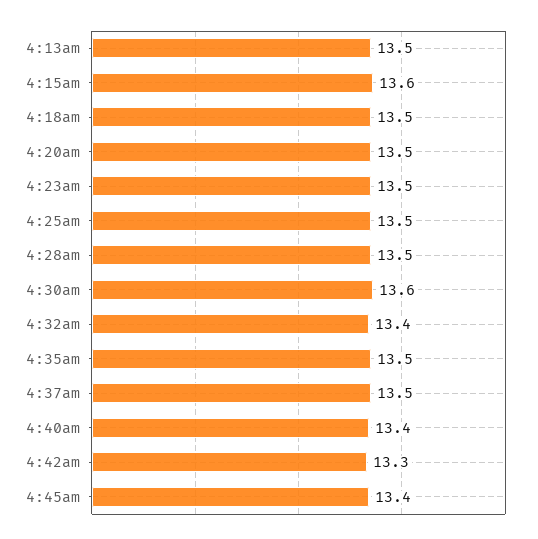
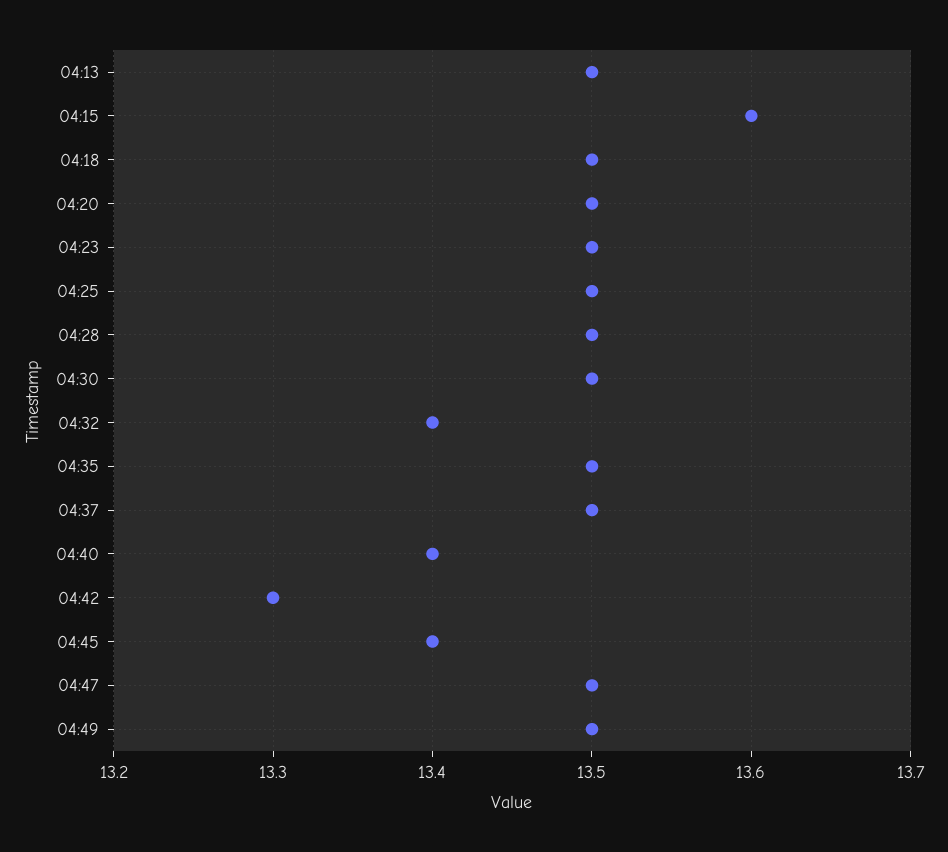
4:30am: 13.6 -> 13.5
04:47: none -> 13.5
04:49: none -> 13.5

